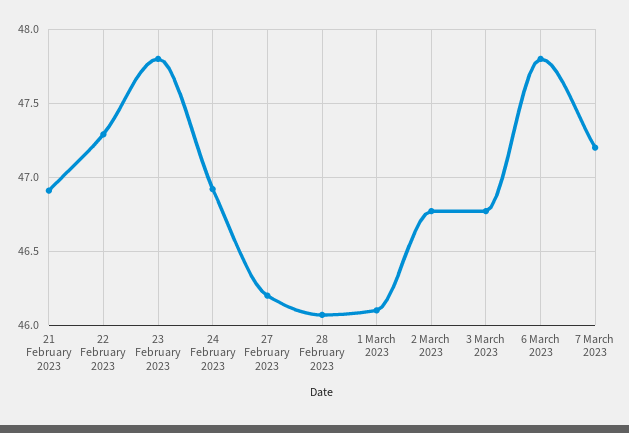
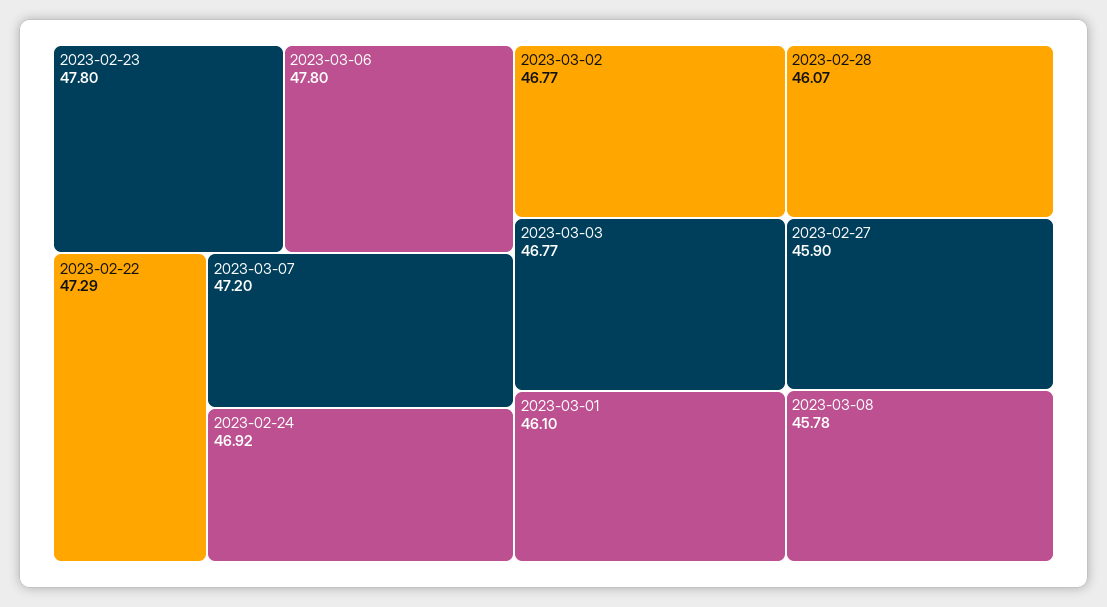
21 February 2023: 46.9 -> none
27 February 2023: 46.2 -> 45.9
2023-03-08: none -> 45.78

